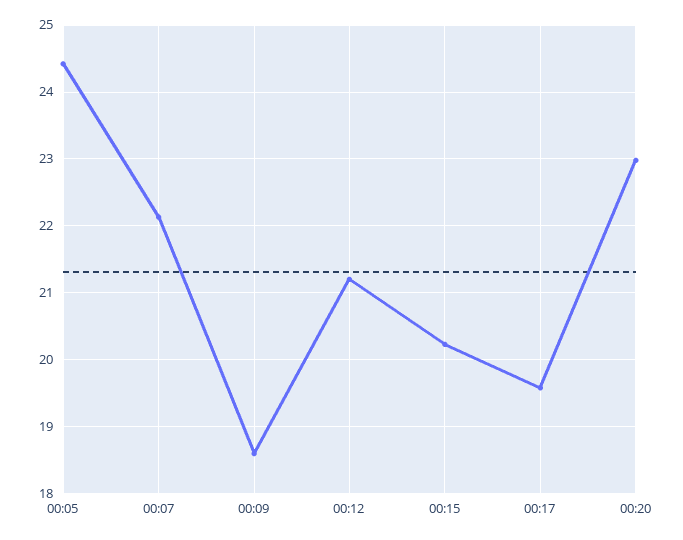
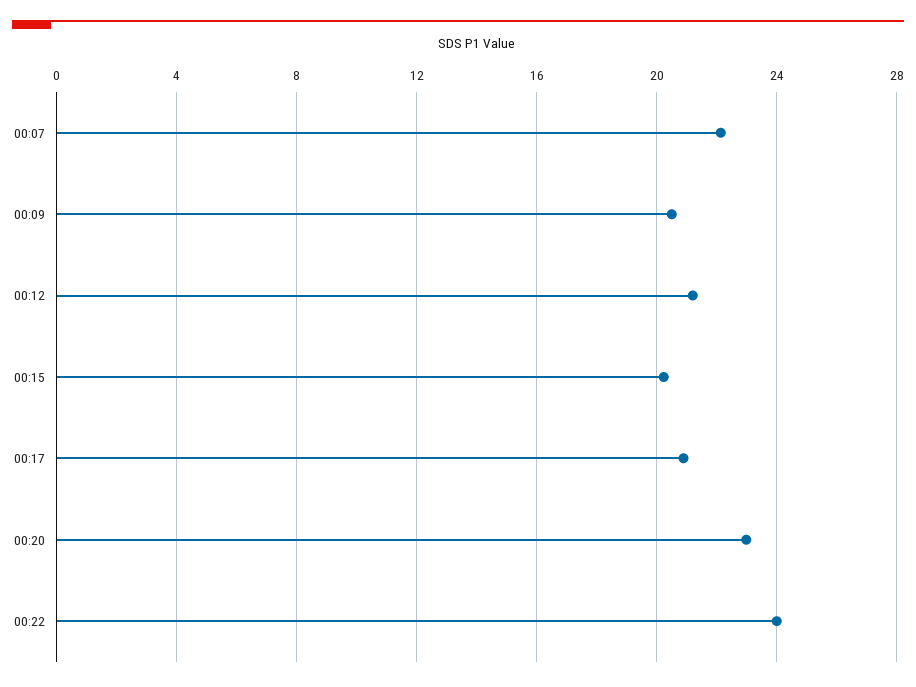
00:05: 24.4 -> none
00:09: 18.6 -> 20.5
00:17: 19.6 -> 21
00:22: none -> 24

